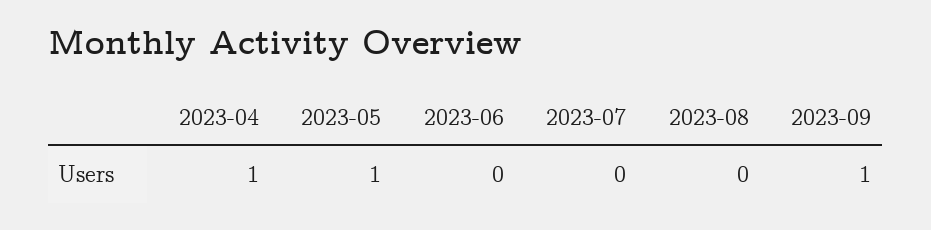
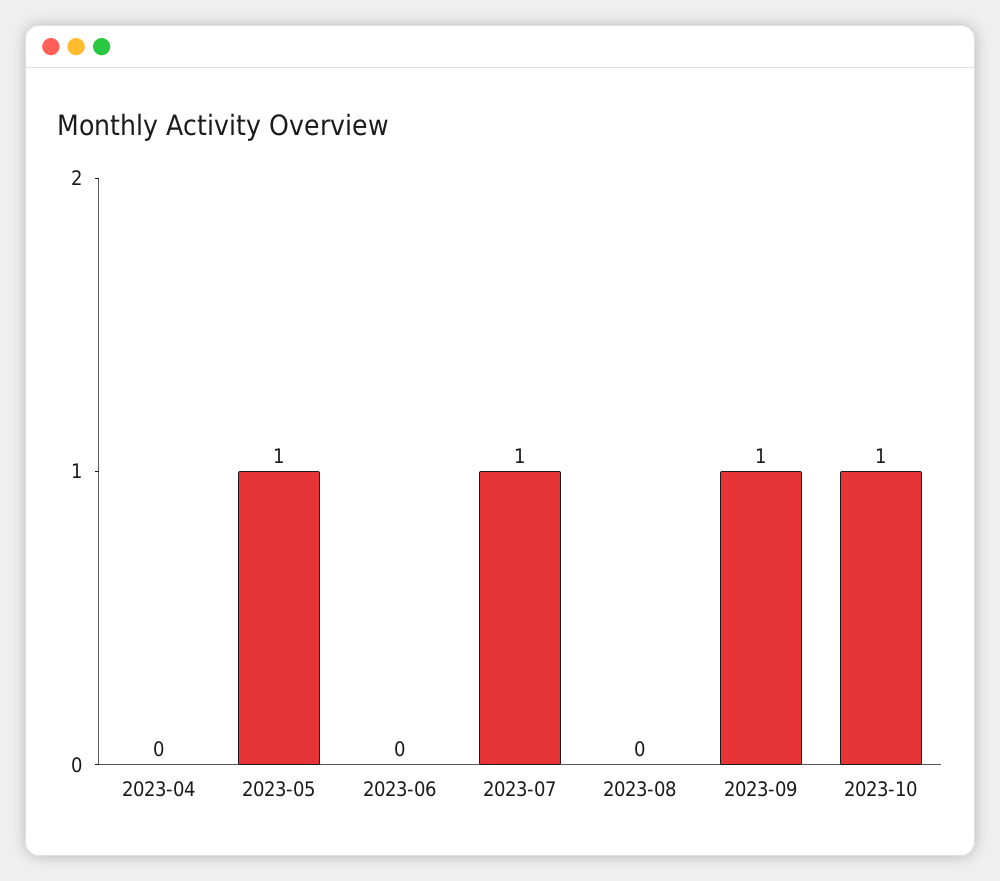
2023-04: 1 -> 0
2023-07: 0 -> 1
2023-10: none -> 1

